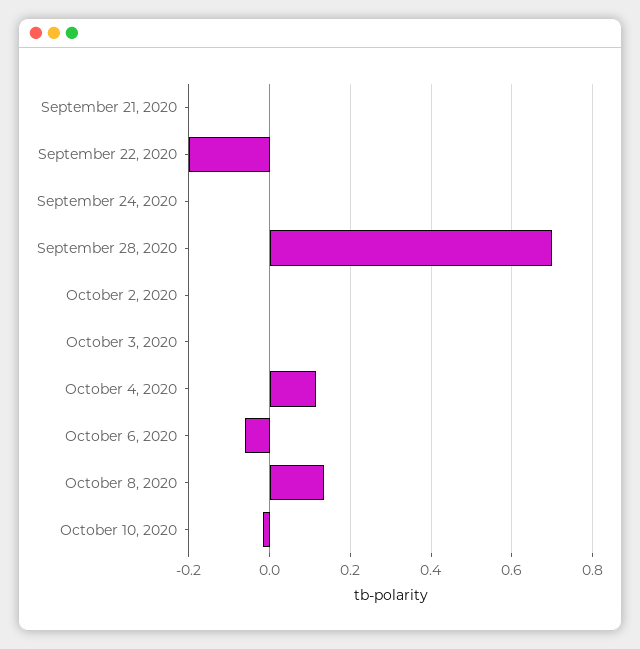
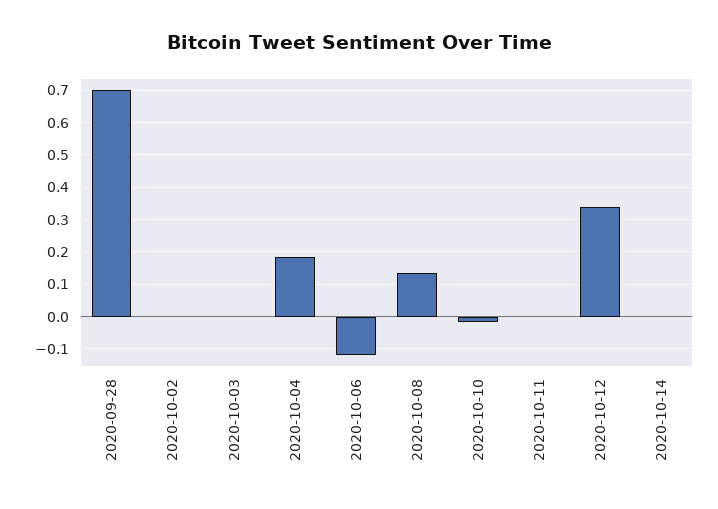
September 21, 2020: 0 -> none
September 22, 2020: -0.2 -> none
September 24, 2020: 0 -> none
October 4, 2020: 0.12 -> 0.18
October 6, 2020: -0.06 -> -0.12
2020-10-11: none -> 0
2020-10-12: none -> 0.34
2020-10-14: none -> 0

